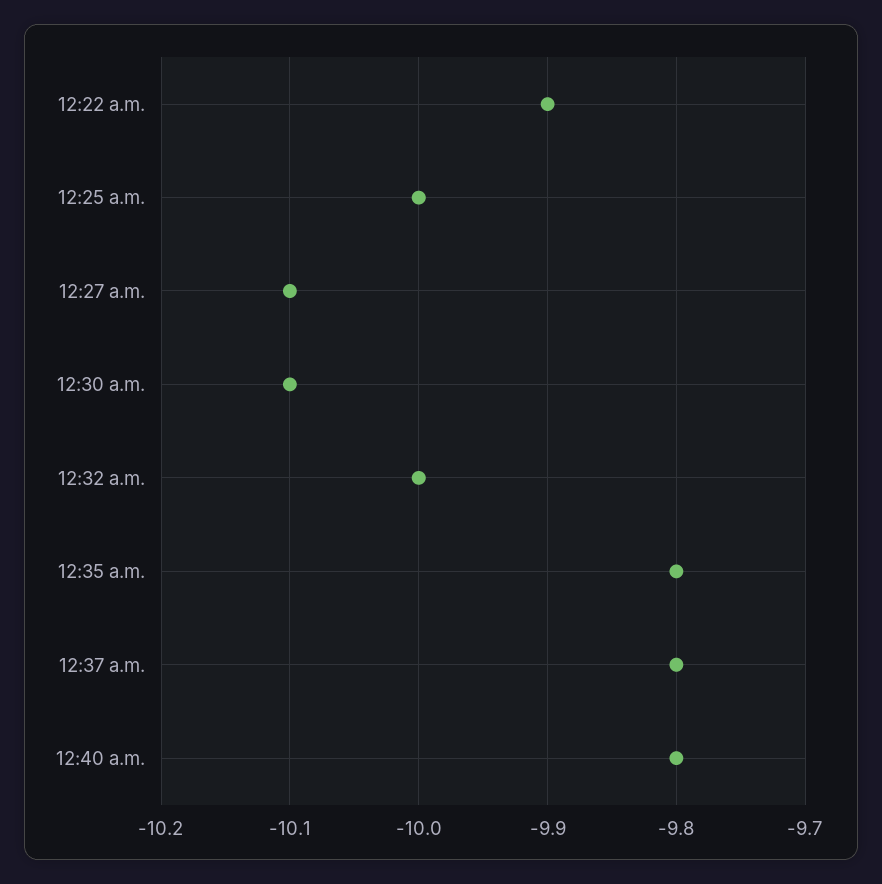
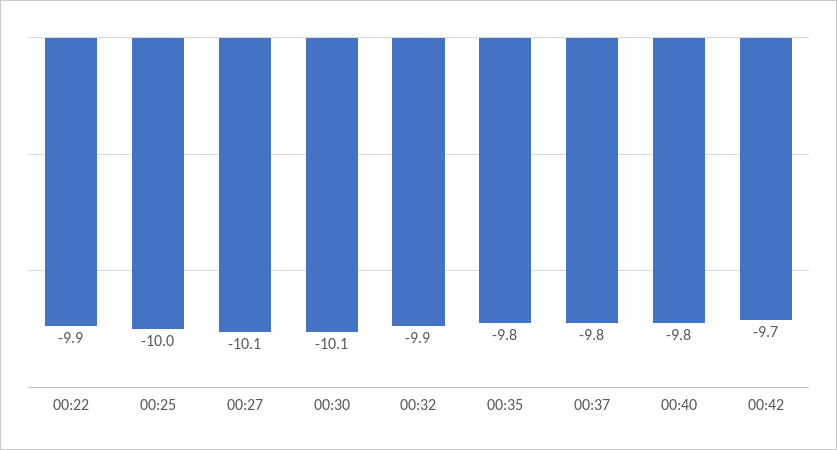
12:32 a.m.: -10 -> -9.9
00:42: none -> -9.7

